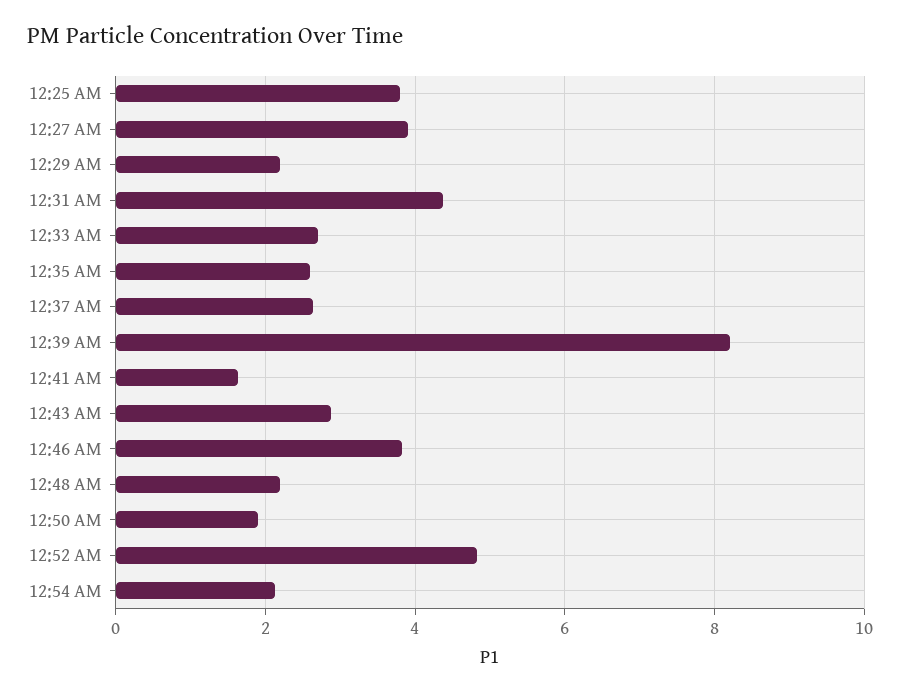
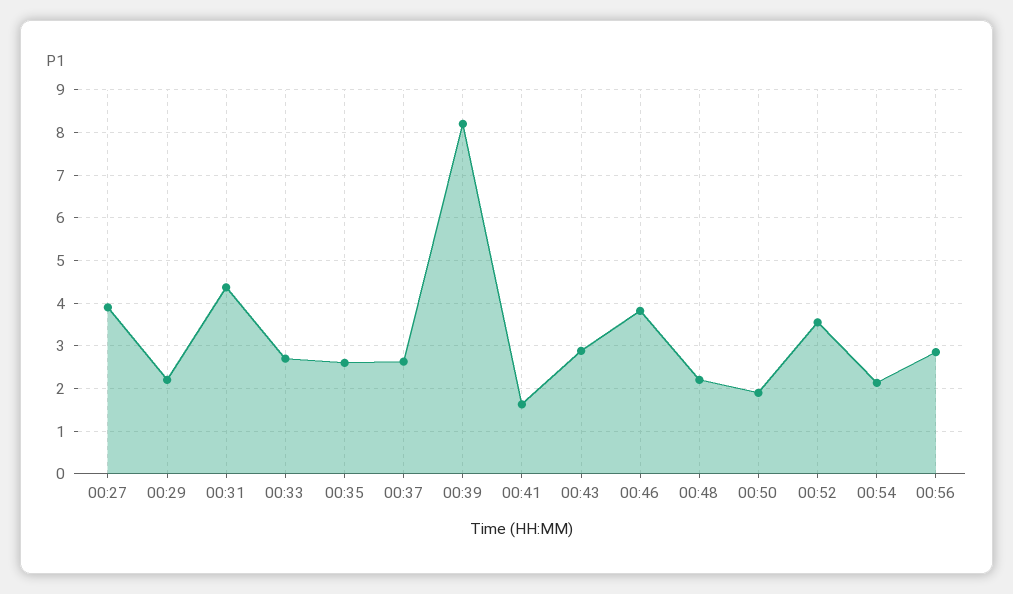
12:25 AM: 3.8 -> none
12:52 AM: 4.8 -> 3.6
00:56: none -> 2.8

